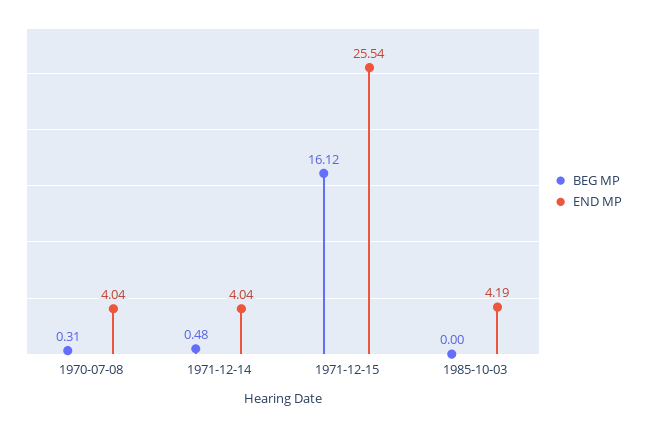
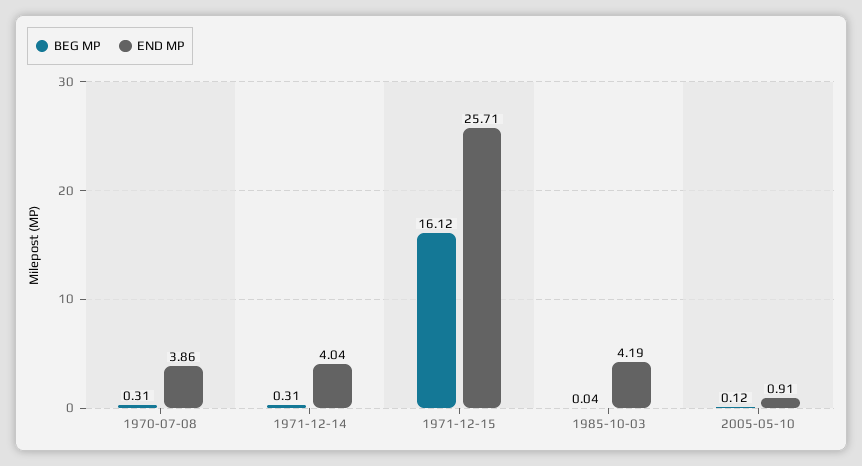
END MP, 1970-07-08: 4.04 -> 3.86
BEG MP, 1971-12-14: 0.48 -> 0.31
END MP, 1971-12-15: 25.54 -> 25.71
BEG MP, 1985-10-03: 0 -> 0.04
BEG MP, 2005-05-10: none -> 0.12
END MP, 2005-05-10: none -> 0.91

